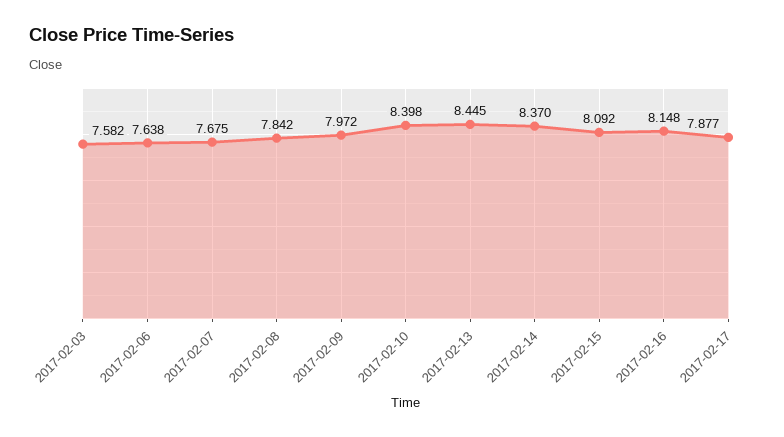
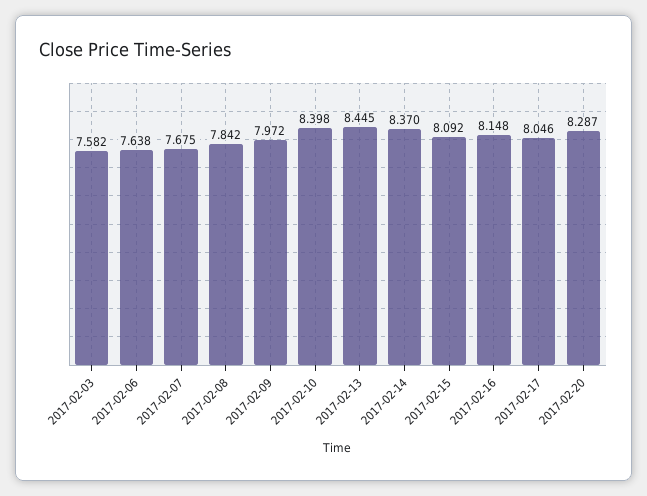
2017-02-17: 7.877 -> 8.046
2017-02-20: none -> 8.287

